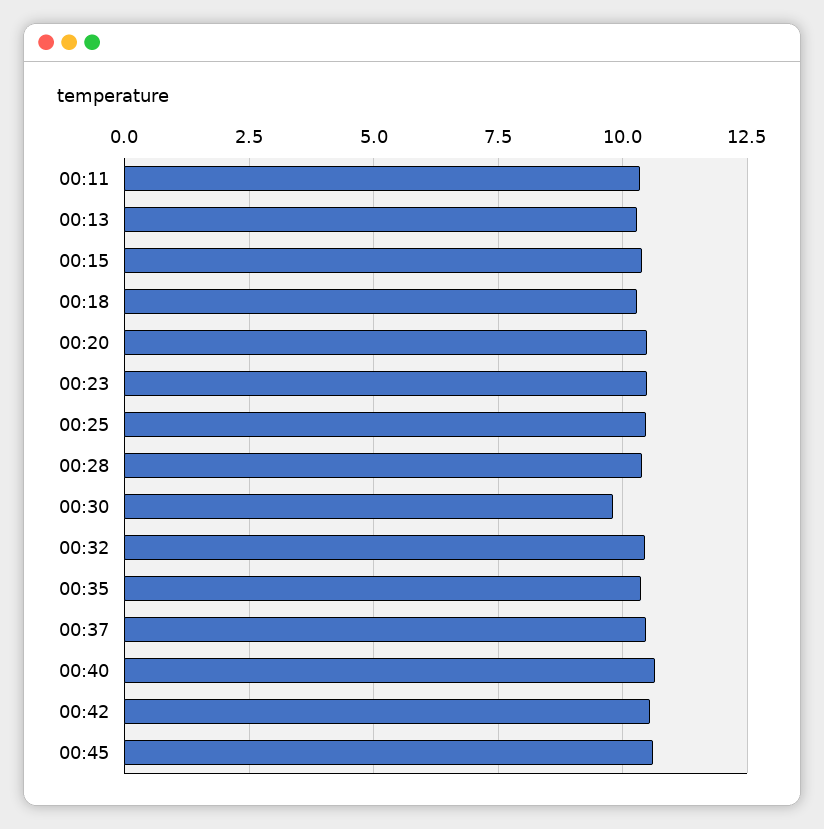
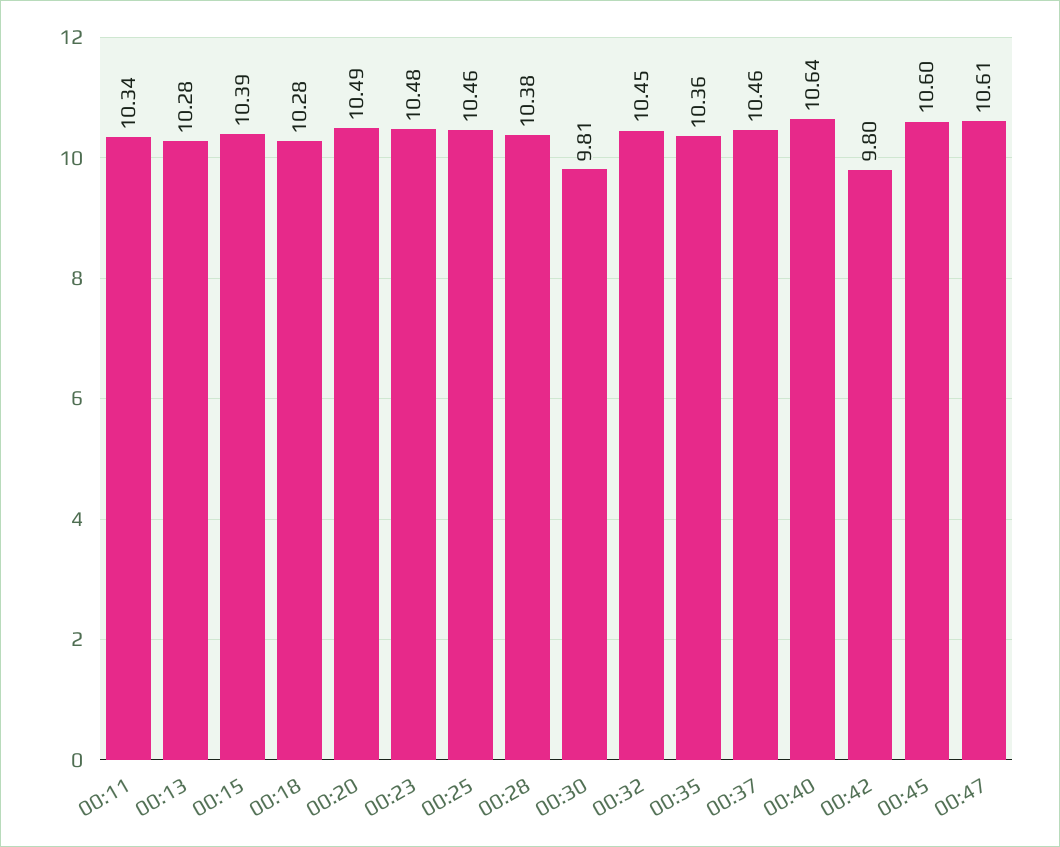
00:42: 10.5 -> 9.8
00:47: none -> 10.61

